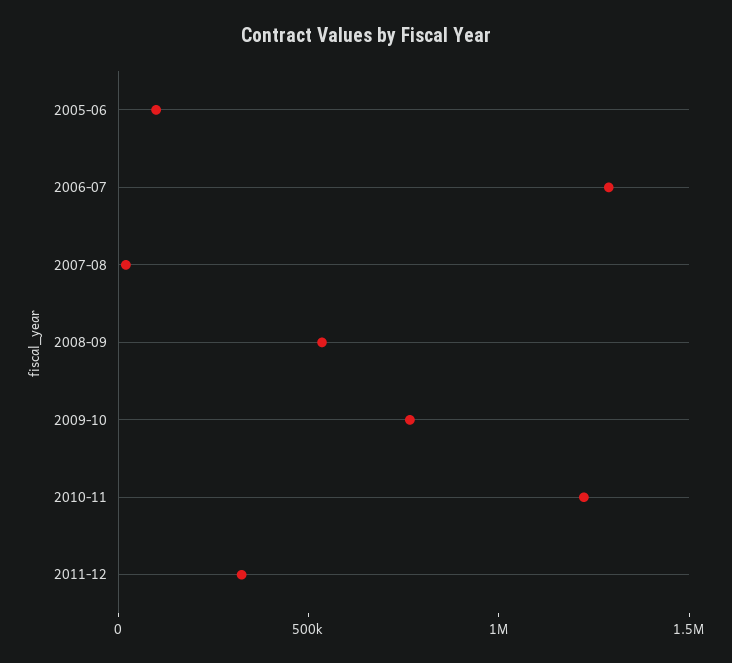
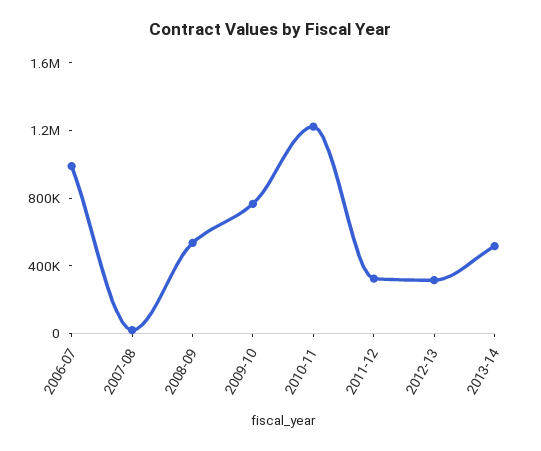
2005-06: 100000 -> none
2006-07: 1300000 -> 1000000
2012-13: none -> 300000
2013-14: none -> 500000

